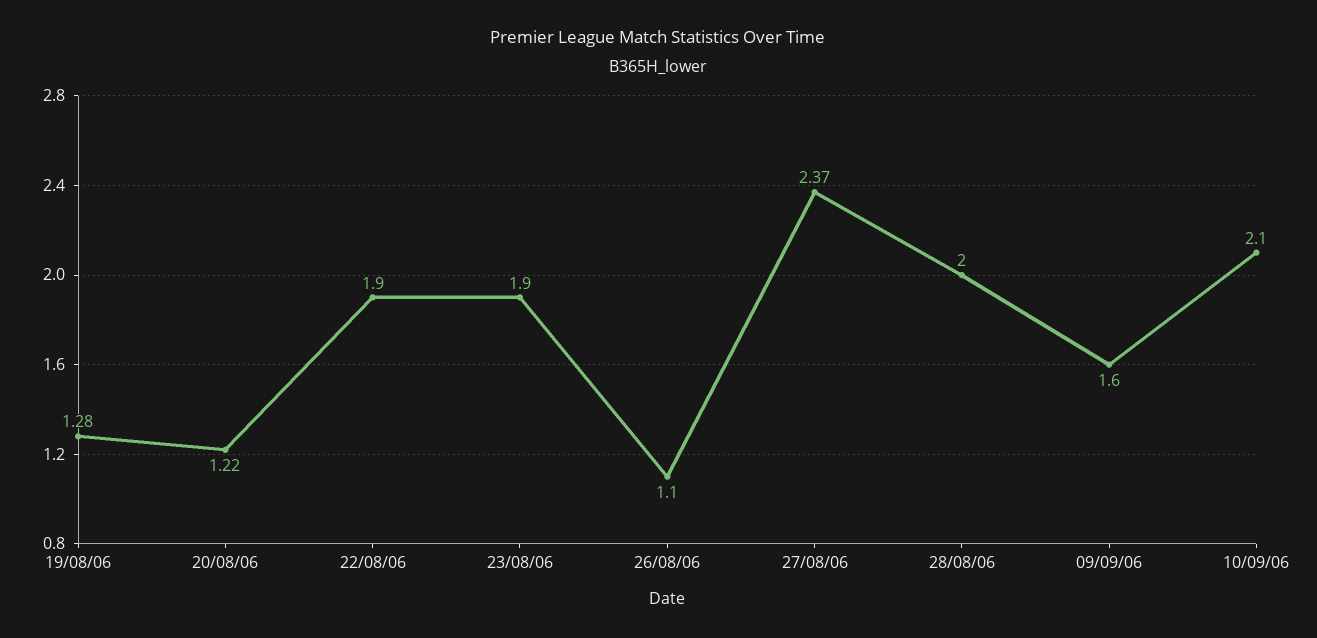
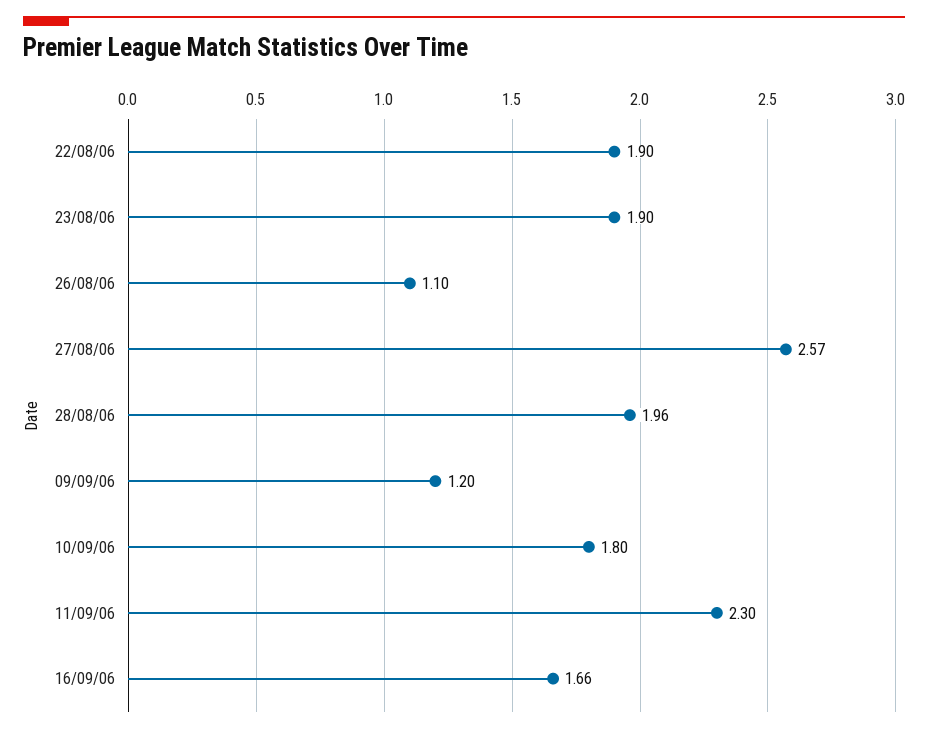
19/08/06: 1.28 -> none
20/08/06: 1.22 -> none
27/08/06: 2.37 -> 2.57
28/08/06: 2 -> 1.96
09/09/06: 1.6 -> 1.2
10/09/06: 2.1 -> 1.8
11/09/06: none -> 2.3
16/09/06: none -> 1.66

